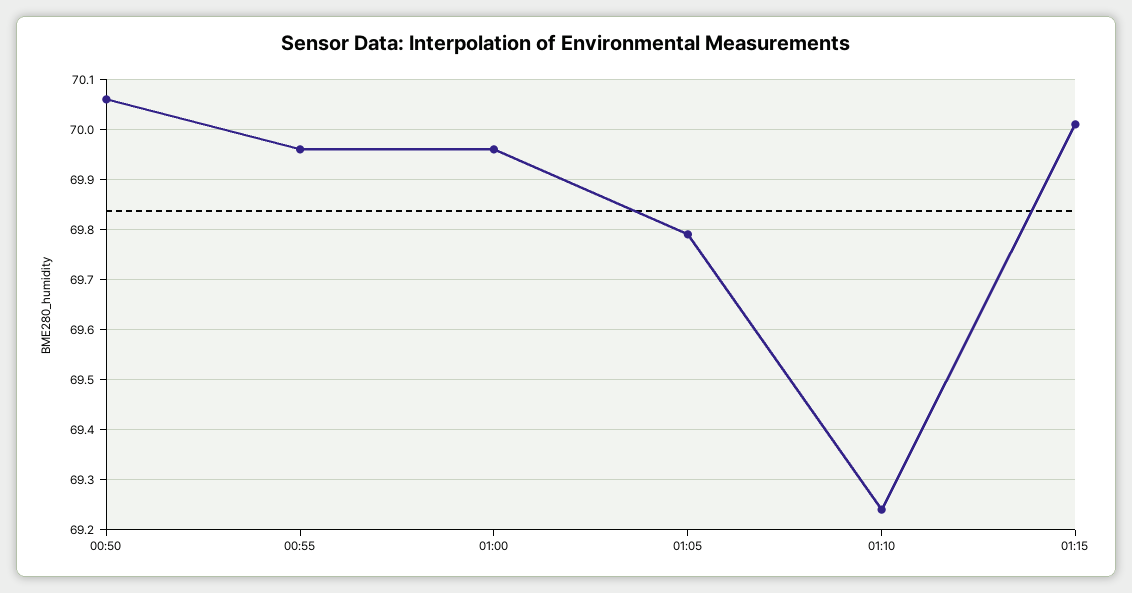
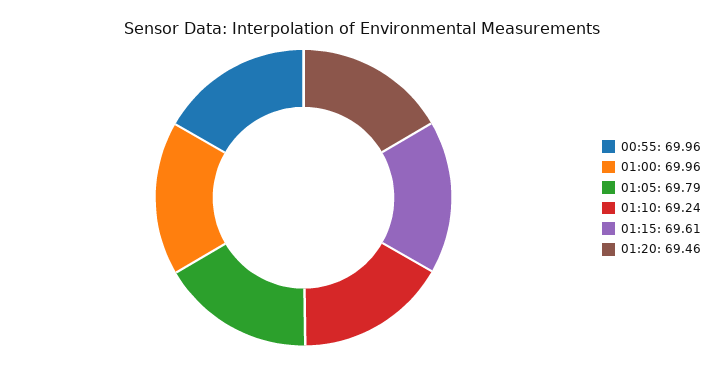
00:50: 70.05 -> none
01:15: 70 -> 69.61
01:20: none -> 69.46

